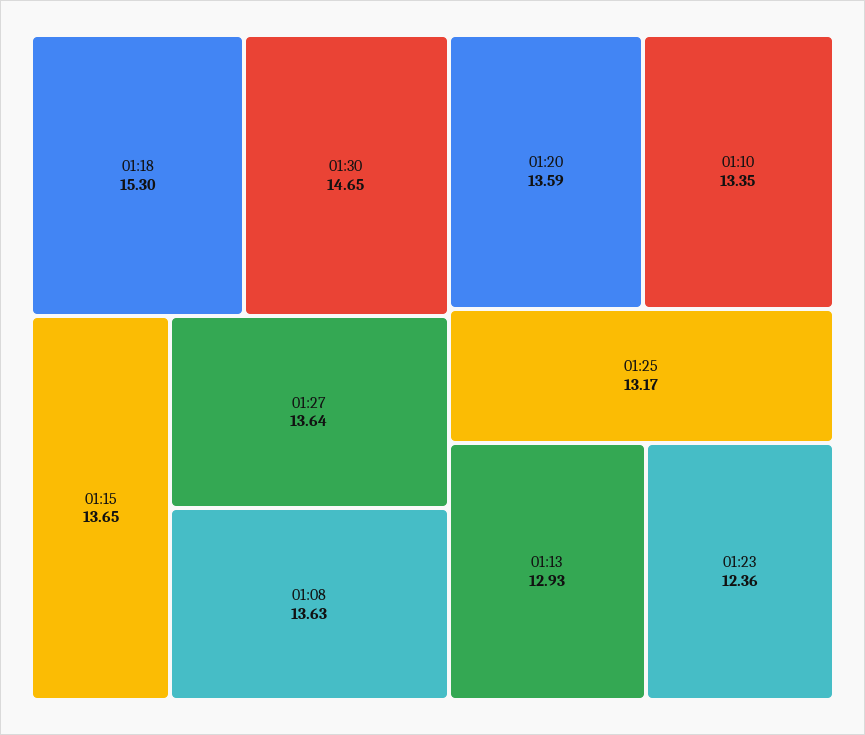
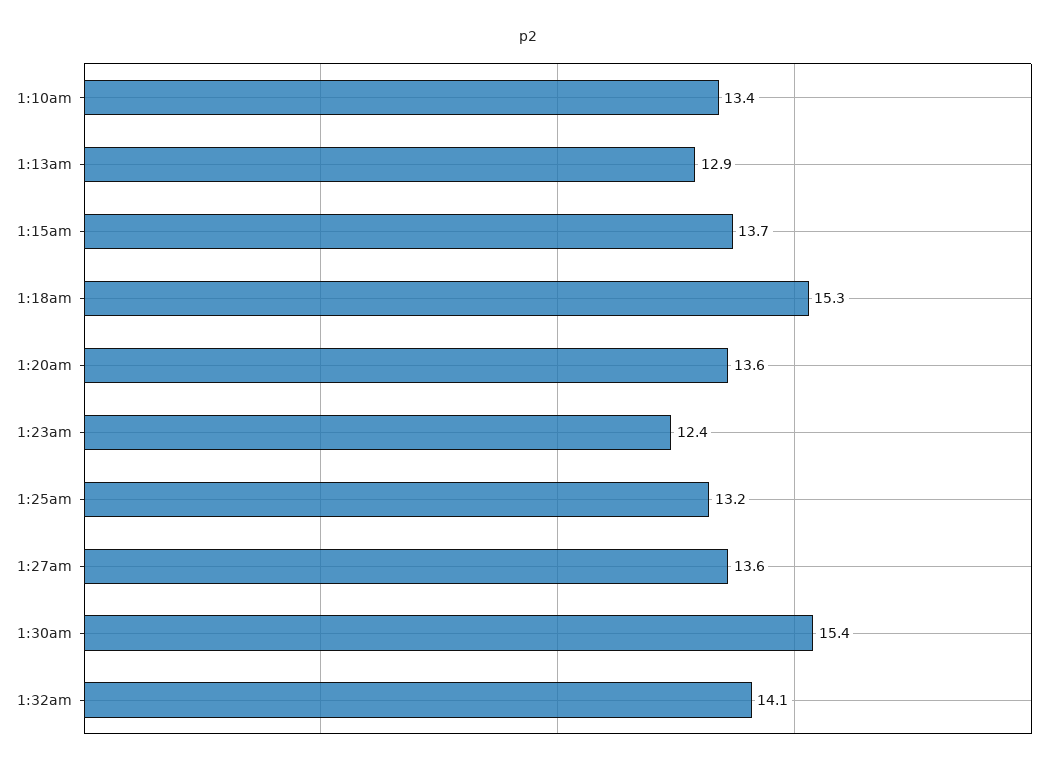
01:30: 14.65 -> 15.4
01:08: 13.63 -> none
1:32am: none -> 14.1

